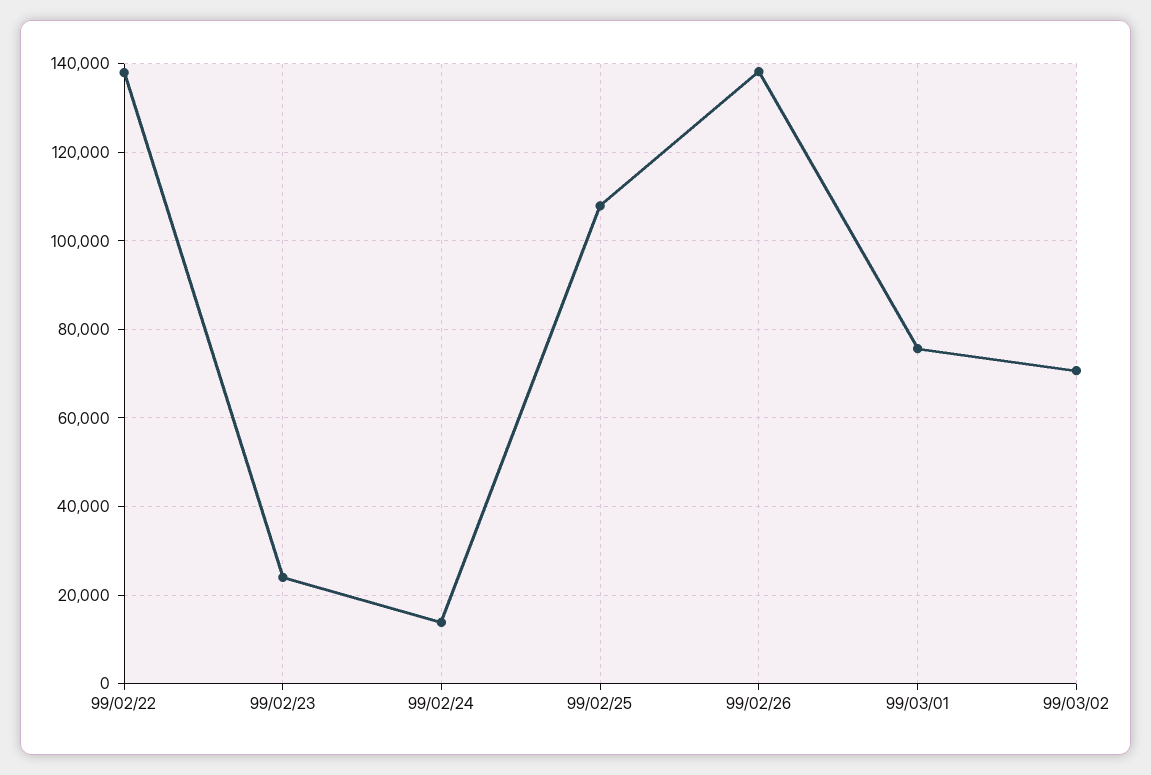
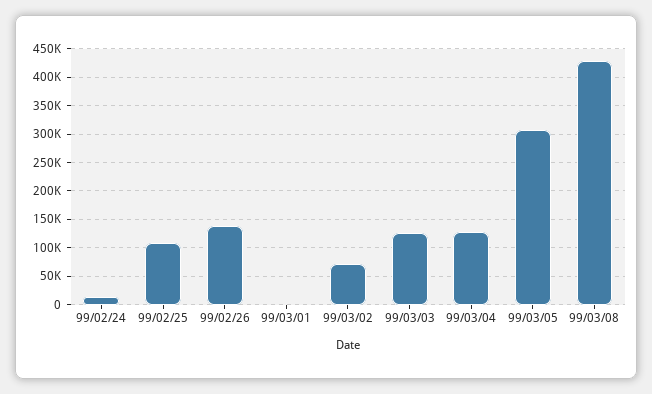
99/02/22: 138000 -> none
99/02/23: 24000 -> none
99/03/01: 76000 -> 0
99/03/03: none -> 125000
99/03/04: none -> 125000
99/03/05: none -> 300000
99/03/08: none -> 425000

